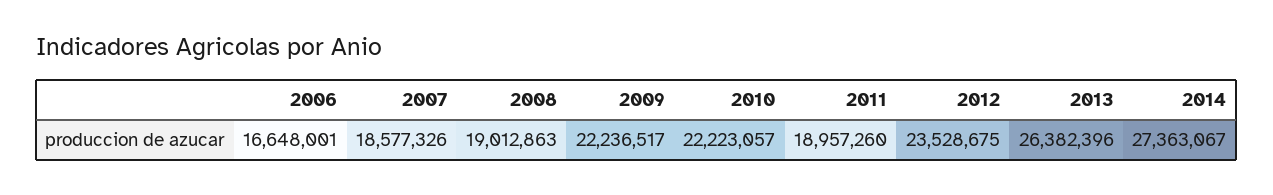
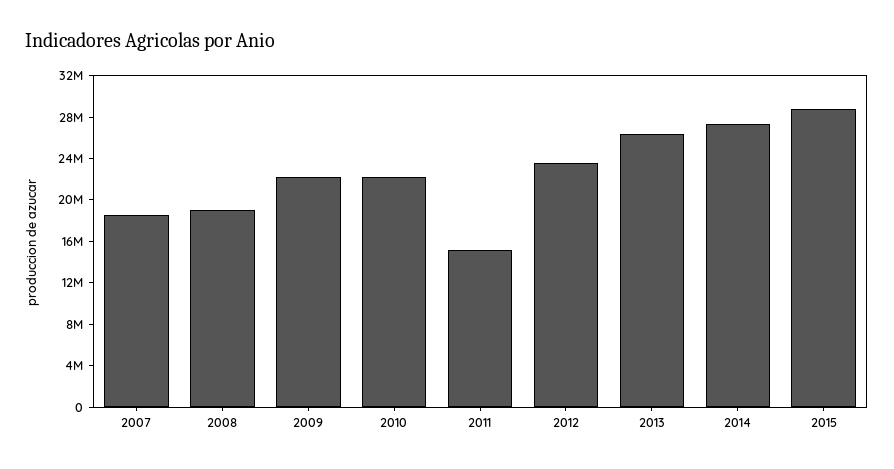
2006: 16648001 -> none
2011: 18957260 -> 15000000
2015: none -> 29000000

